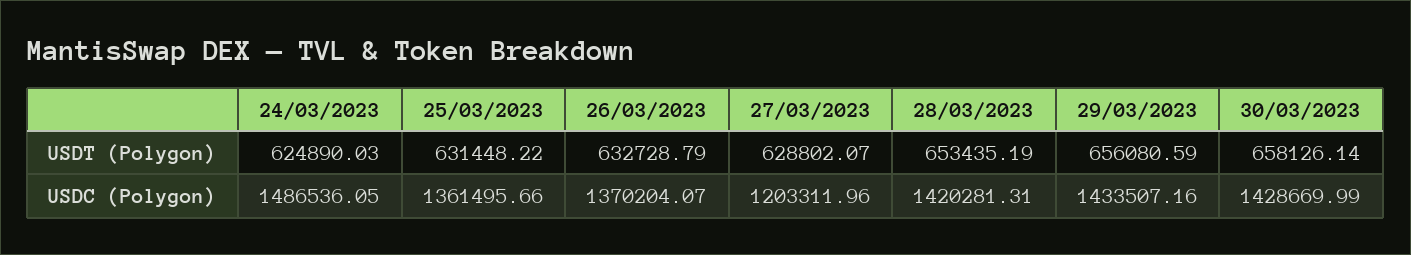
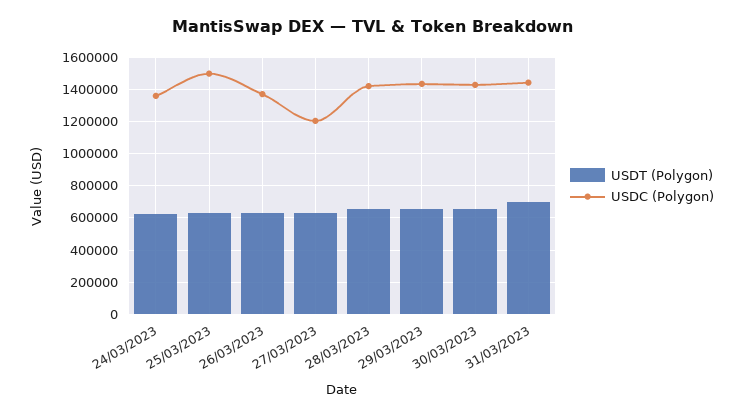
USDC (Polygon), 24/03/2023: 1486536.05 -> 1350000
USDC (Polygon), 25/03/2023: 1361495.66 -> 1500000
USDT (Polygon), 31/03/2023: none -> 700000
USDC (Polygon), 31/03/2023: none -> 1450000

